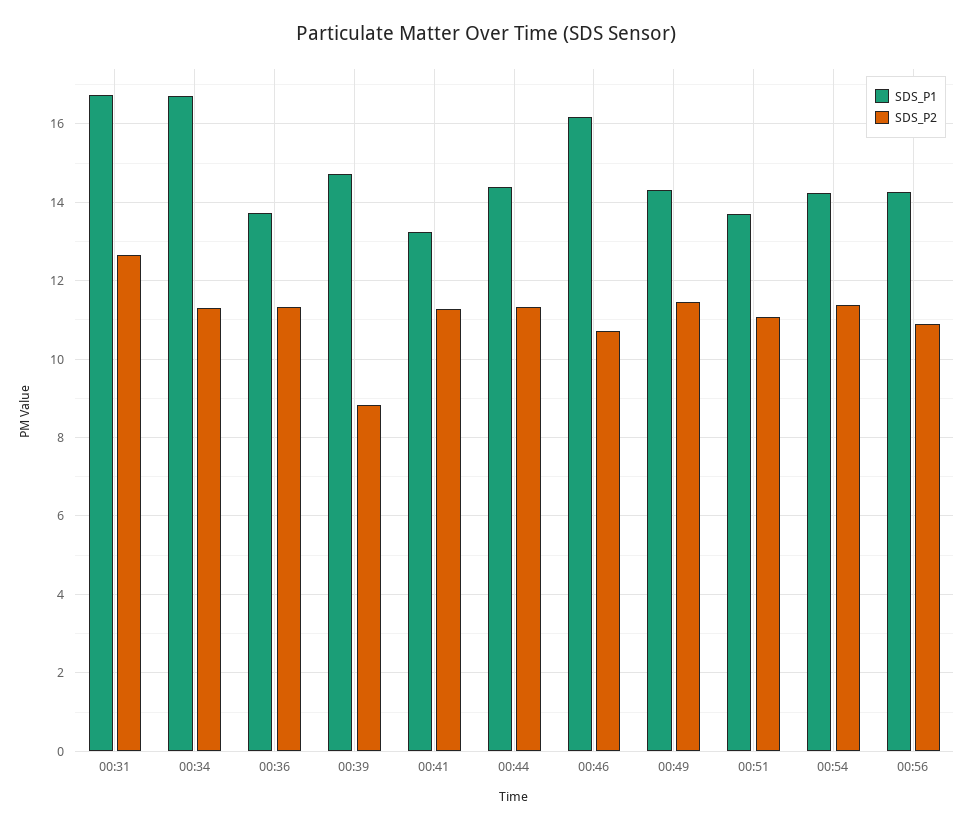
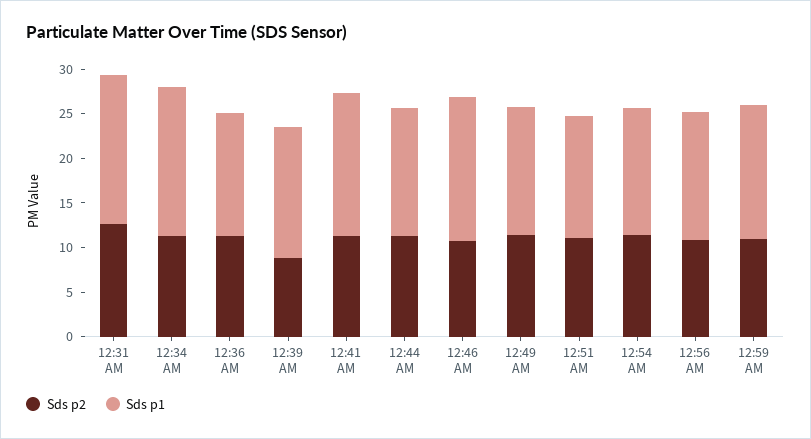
SDS_P1, 00:41: 13.2 -> 16
SDS_P2, 12:59 AM: none -> 11
SDS_P1, 12:59 AM: none -> 15

